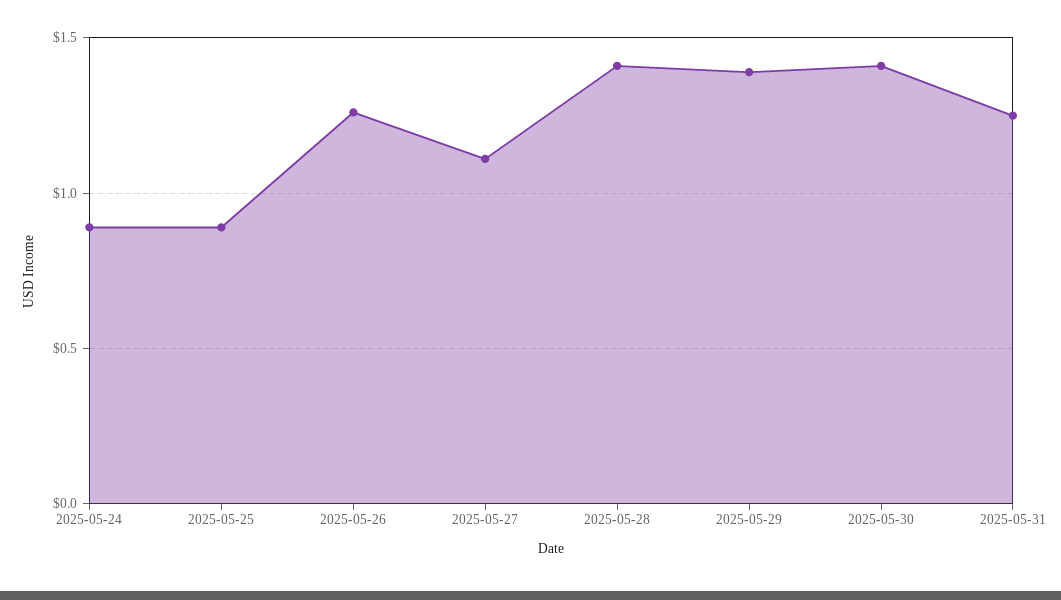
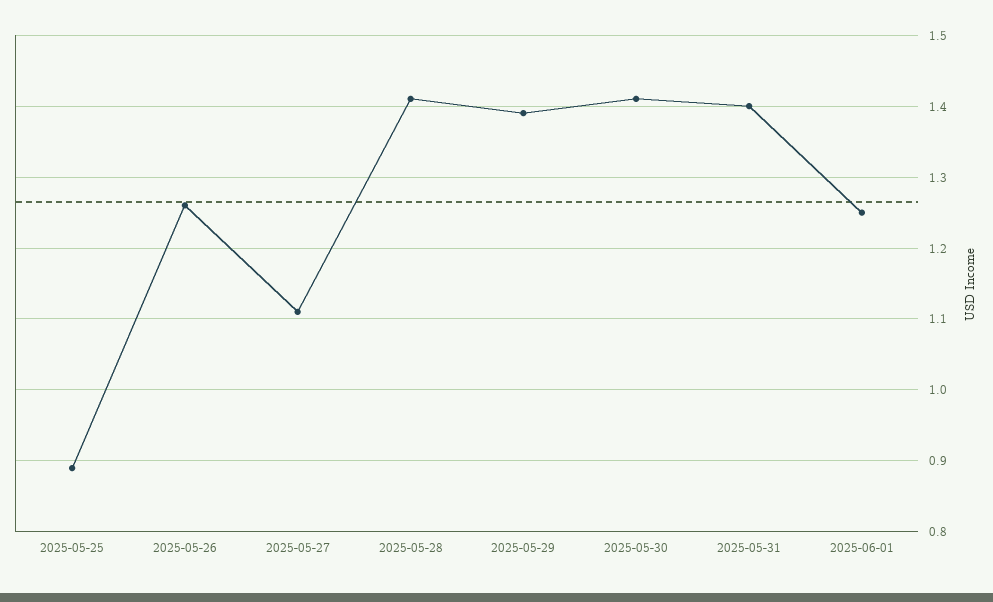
2025-05-24: 0.9 -> none
2025-05-31: 1.25 -> 1.4
2025-06-01: none -> 1.25

